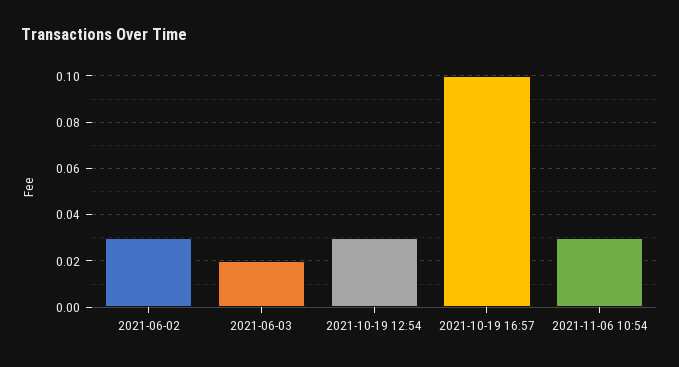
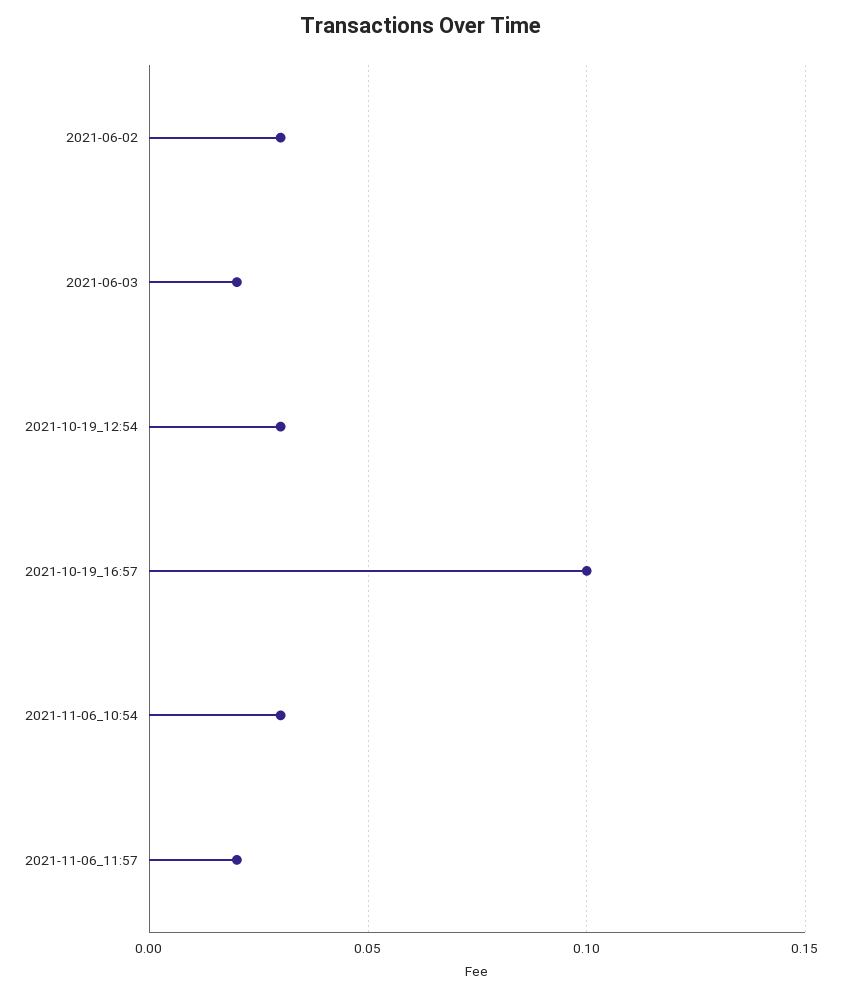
2021-11-06_11:57: none -> 0.02

